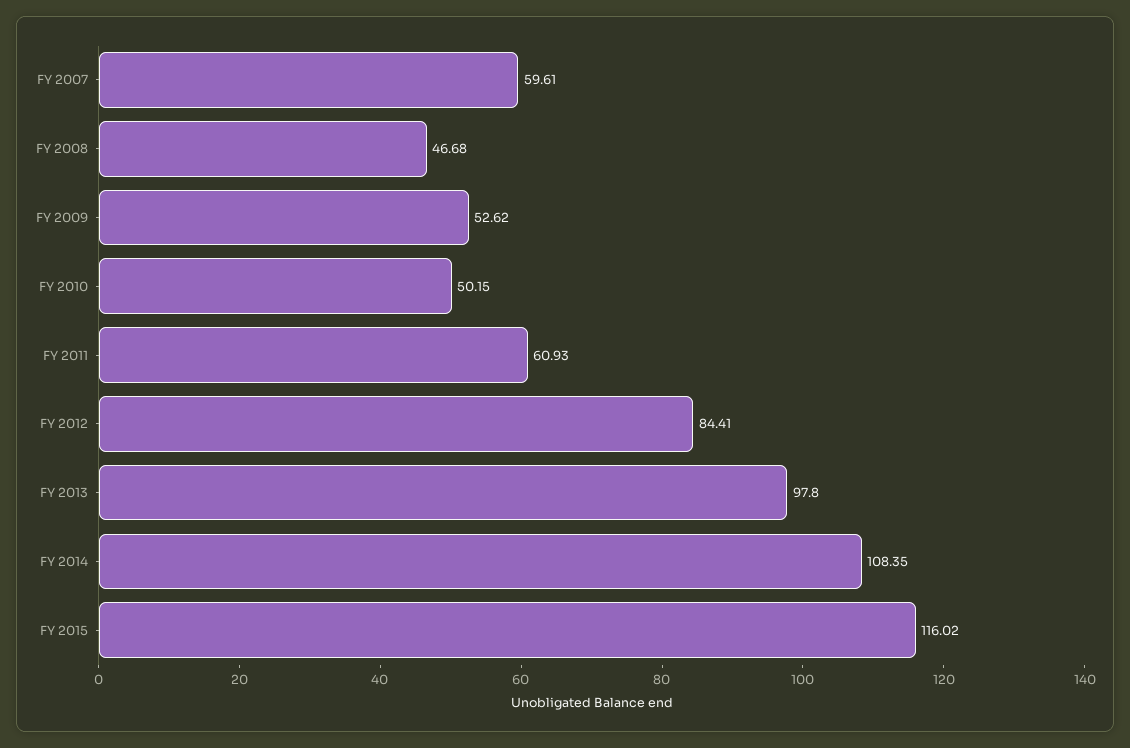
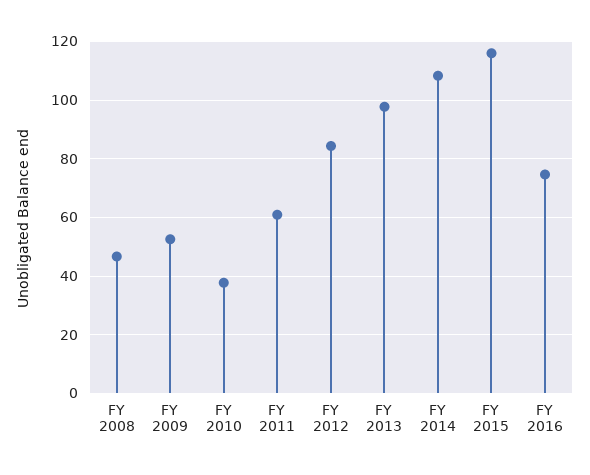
FY 2007: 59.61 -> none
FY 2010: 50.15 -> 37.5
FY 2016: none -> 75

